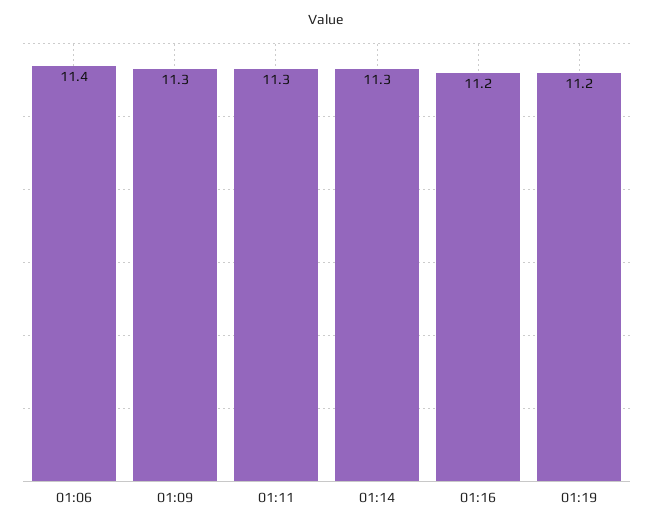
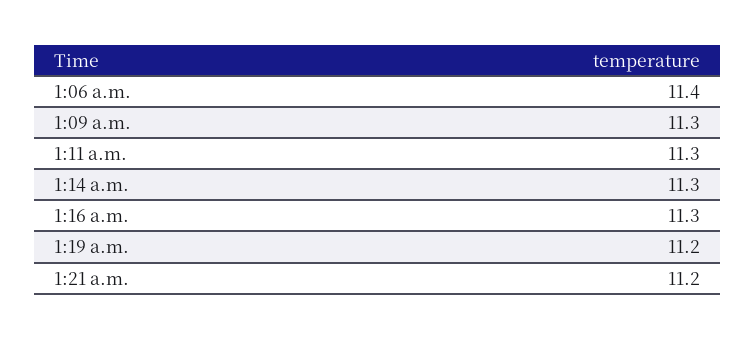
01:16: 11.2 -> 11.3
1:21 a.m.: none -> 11.2

